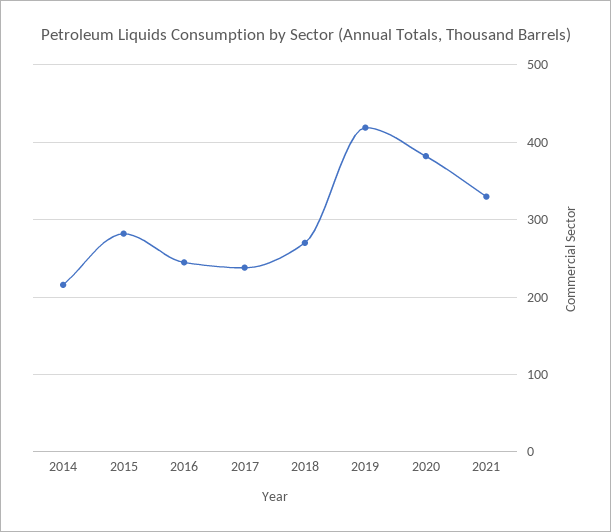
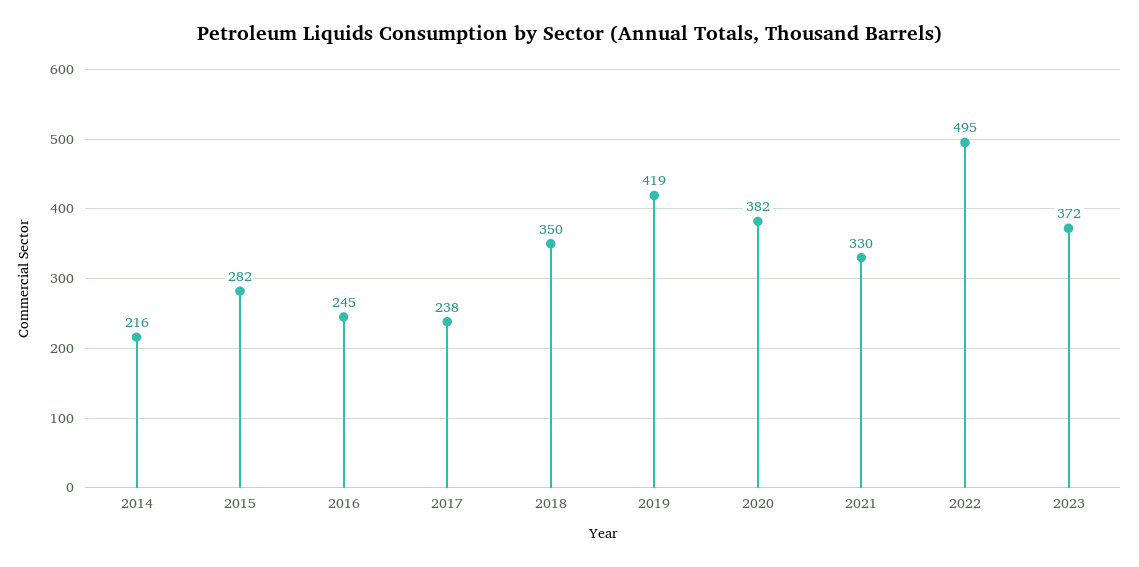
2018: 270 -> 350
2022: none -> 495
2023: none -> 372

